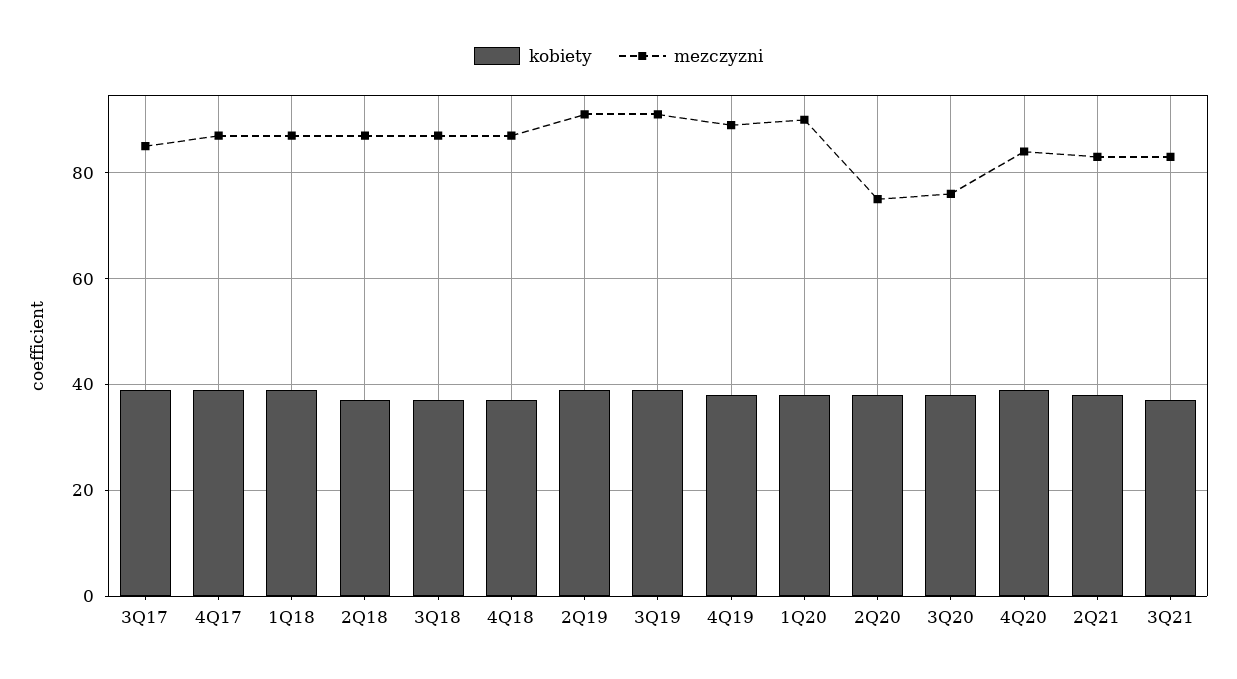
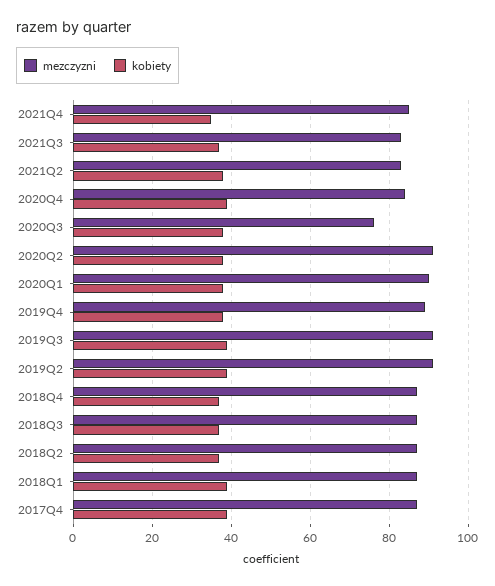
kobiety, 3Q17: 40 -> none
mezczyzni, 3Q17: 85 -> none
mezczyzni, 2Q20: 75 -> 90
mezczyzni, 2021Q4: none -> 85
kobiety, 2021Q4: none -> 35

